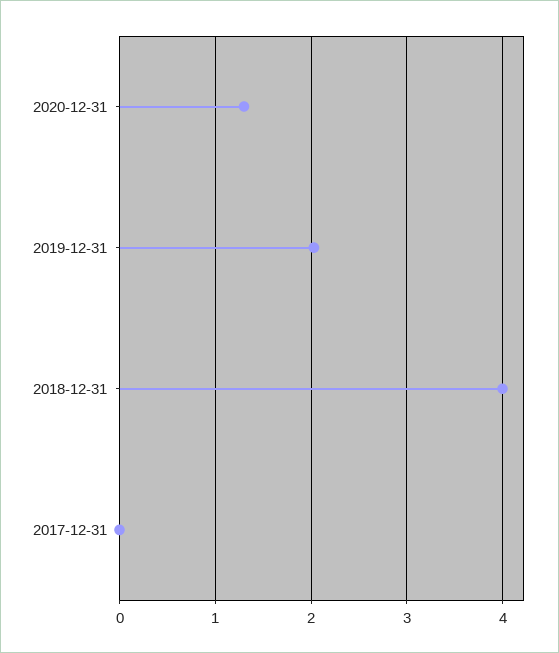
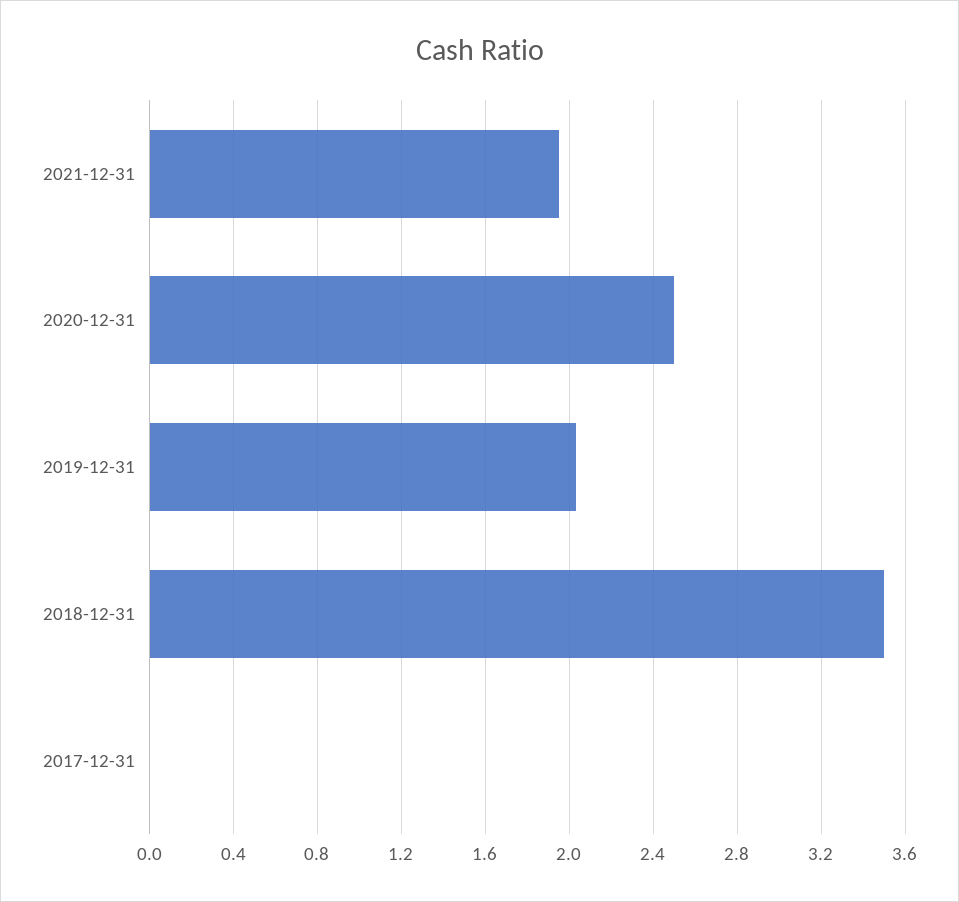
2020-12-31: 1.3 -> 2.5
2018-12-31: 4 -> 3.5
2021-12-31: none -> 1.95

